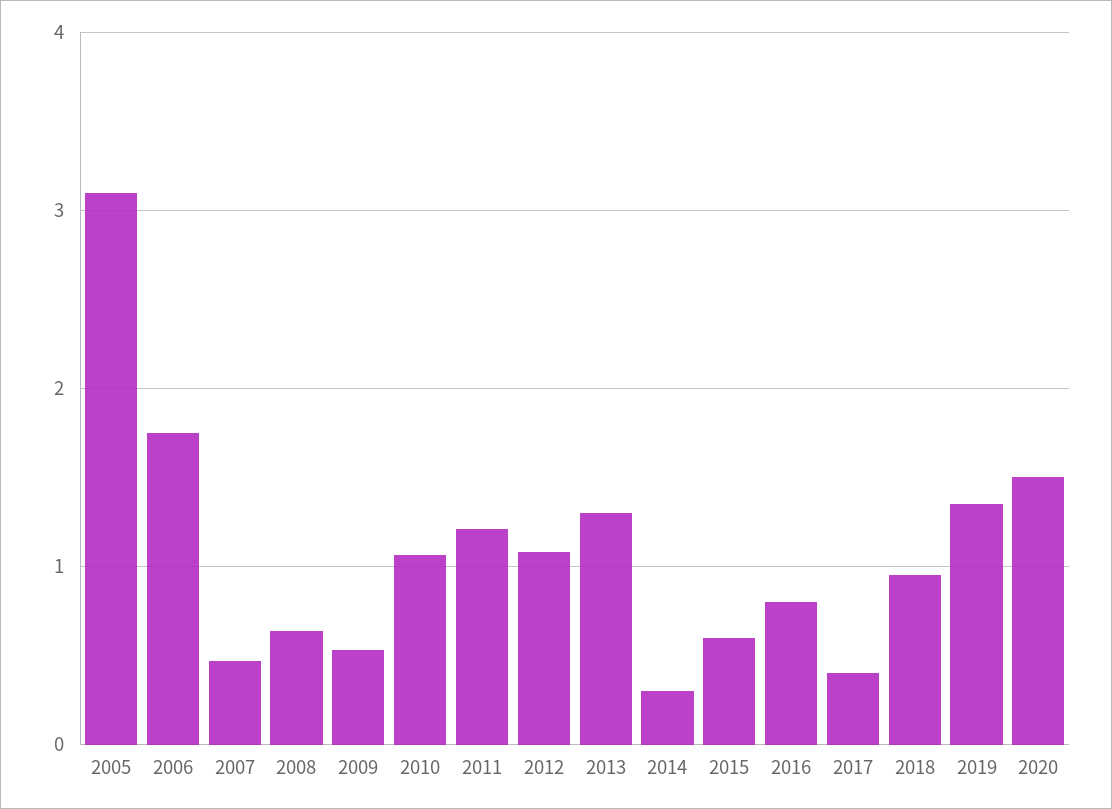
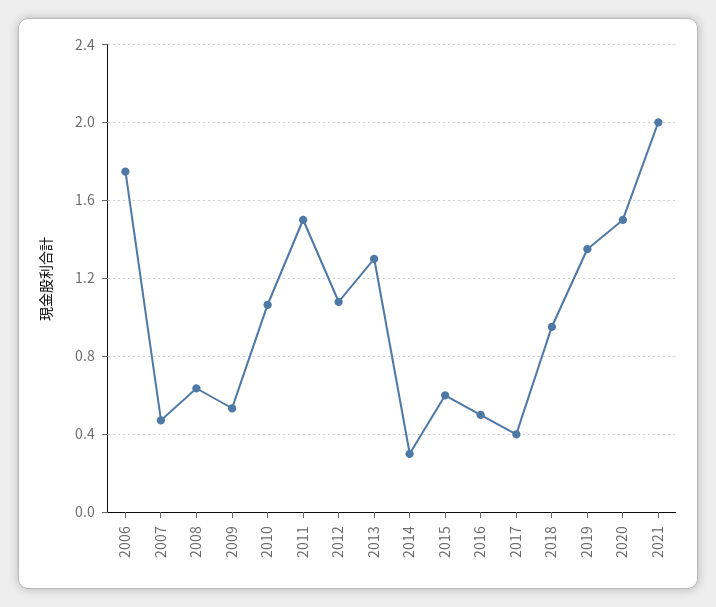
2005: 3.1 -> none
2011: 1.2 -> 1.5
2016: 0.8 -> 0.5
2021: none -> 2

